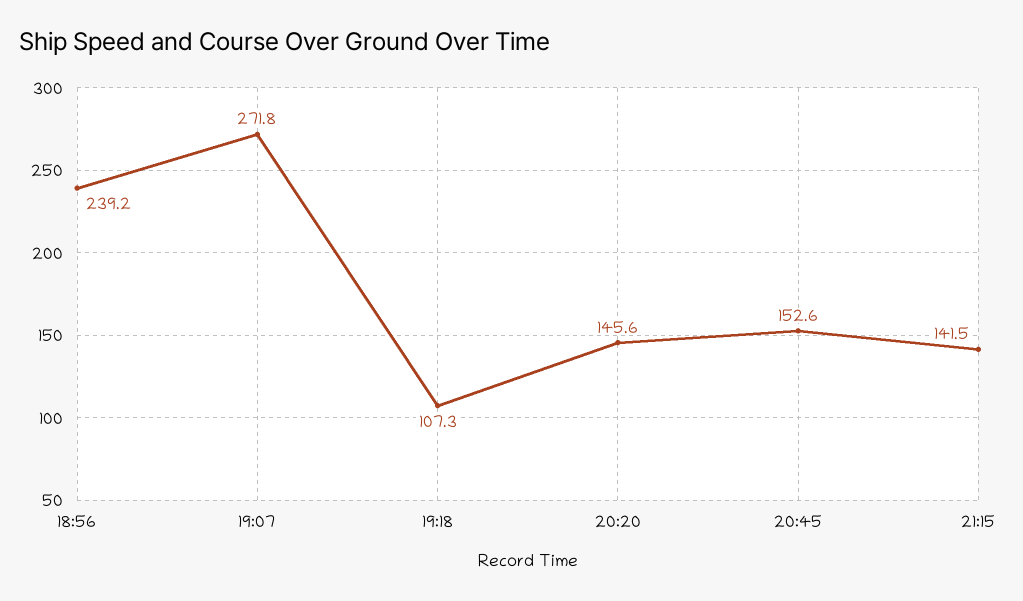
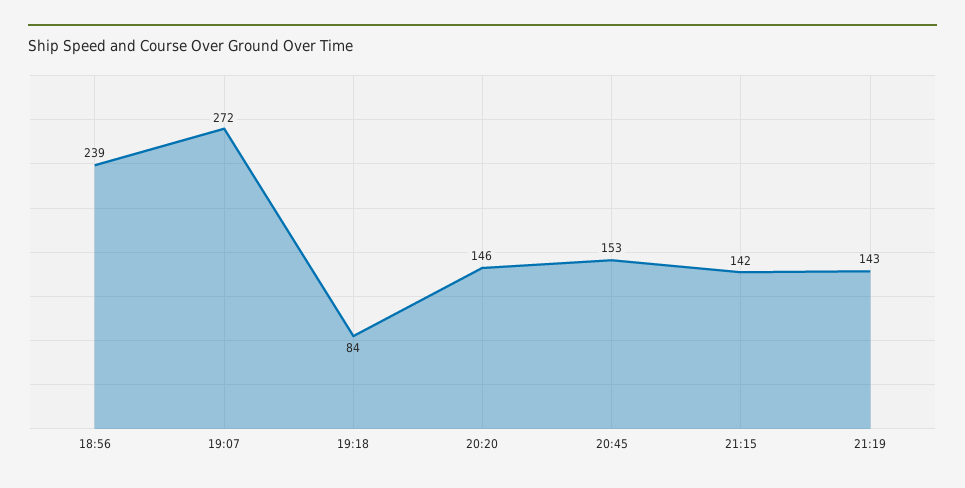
19:18: 107.3 -> 84
21:19: none -> 143

